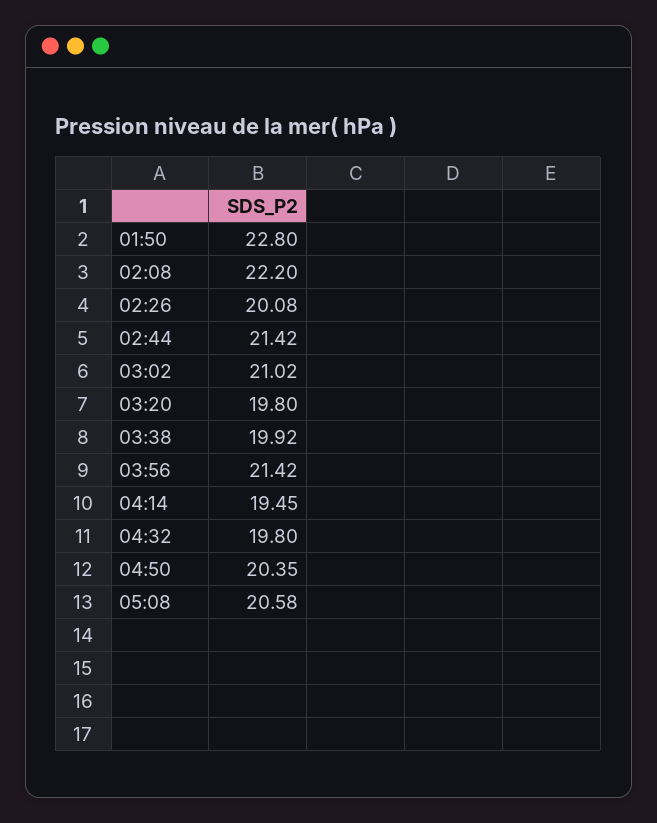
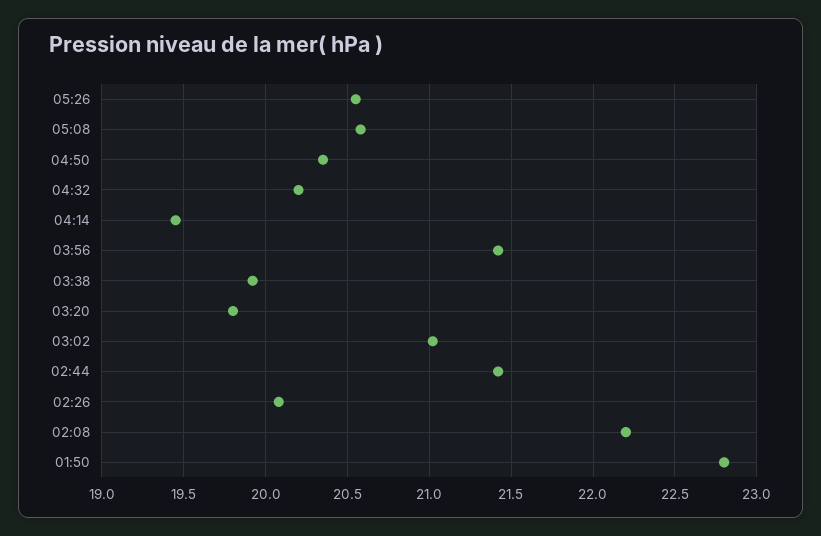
04:32: 19.8 -> 20.2
05:26: none -> 20.55

